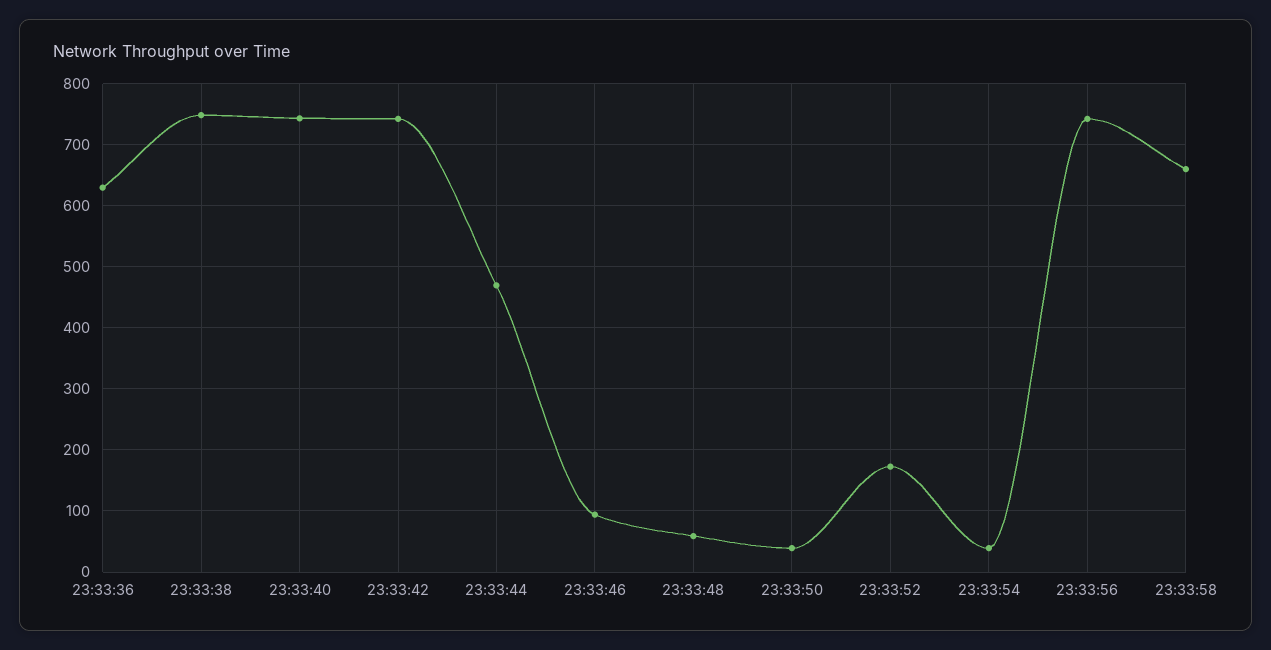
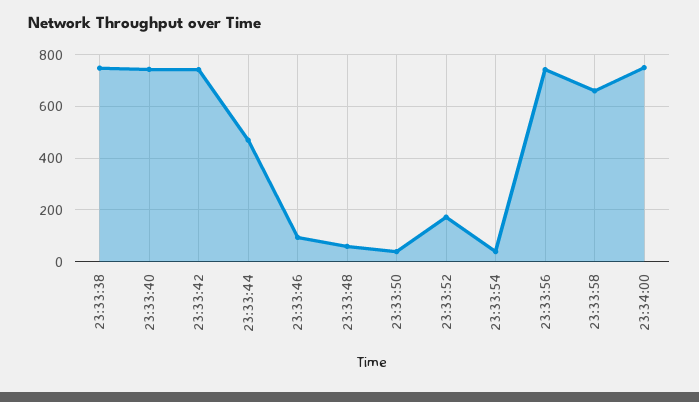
23:33:36: 630 -> none
23:34:00: none -> 750

